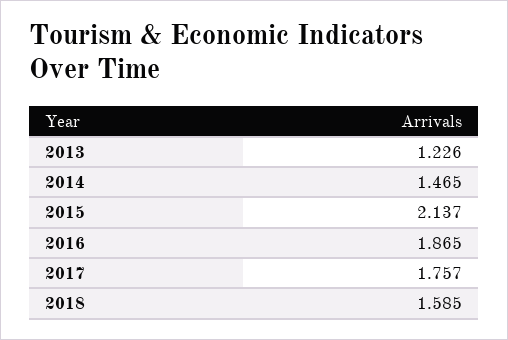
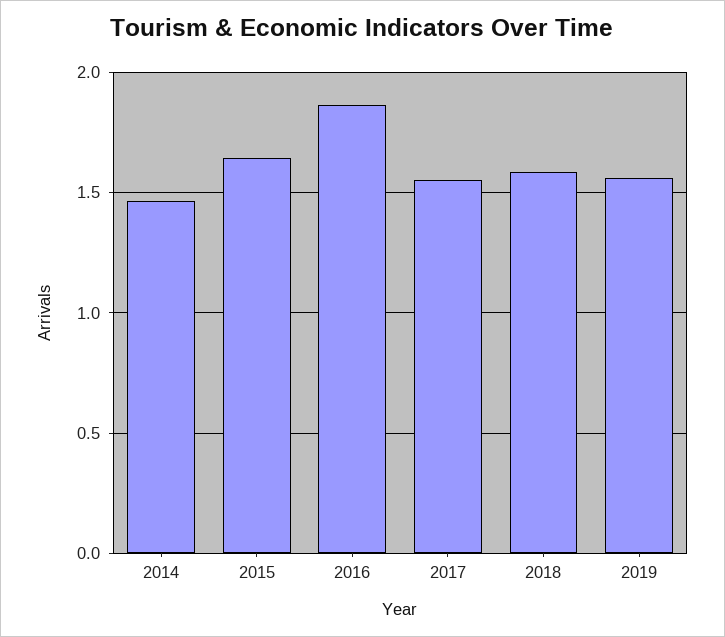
2013: 1.226 -> none
2015: 2.137 -> 1.65
2017: 1.757 -> 1.55
2019: none -> 1.55

